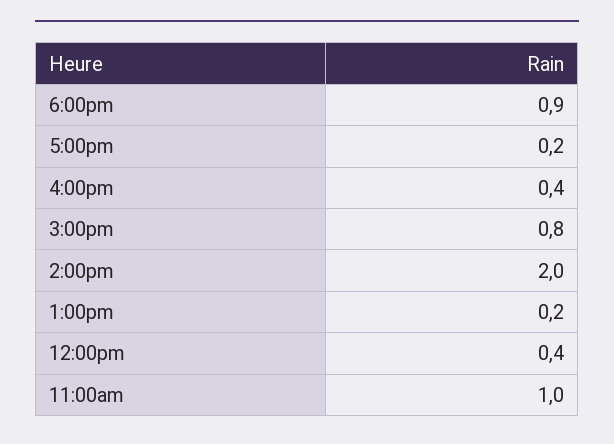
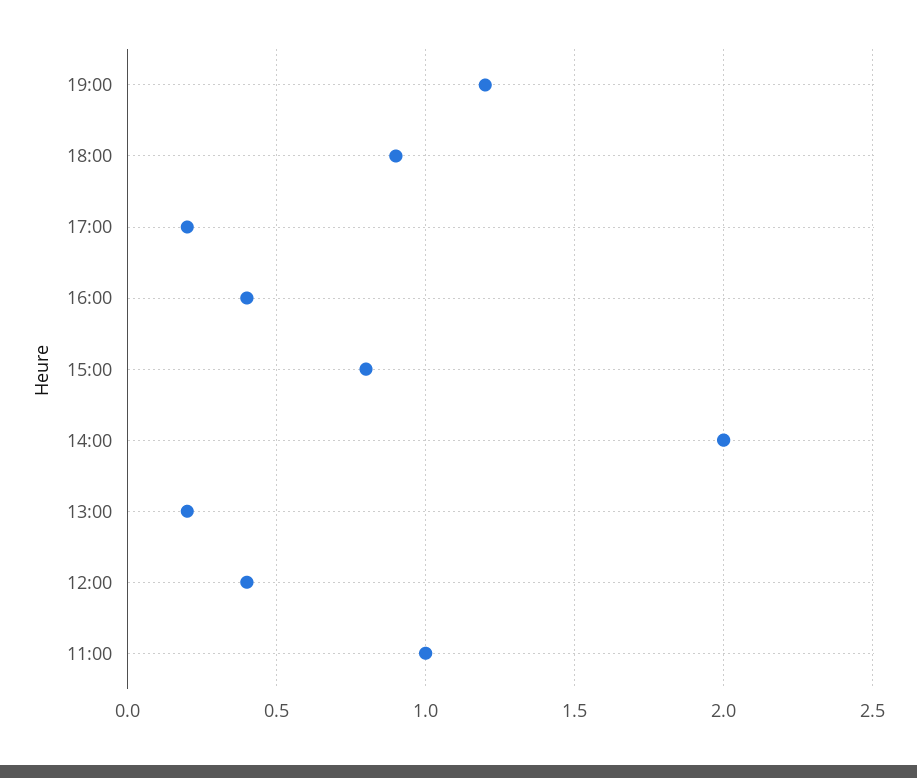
19:00: none -> 1.2

